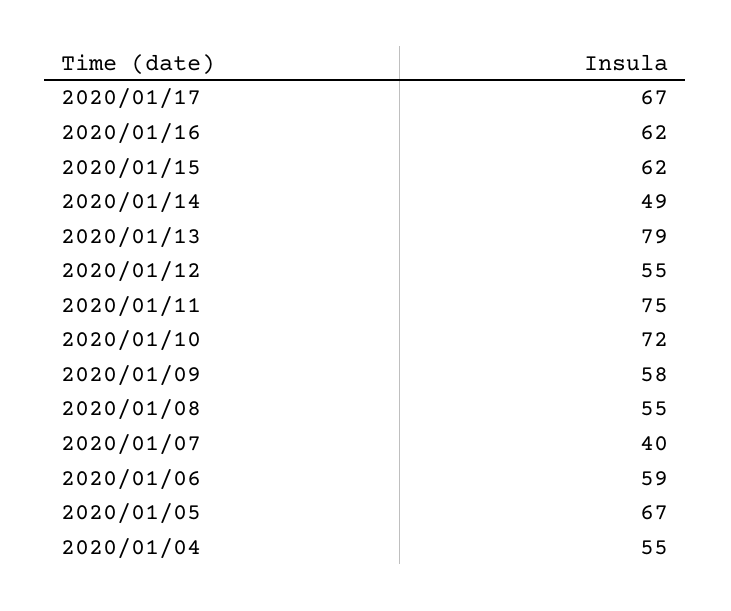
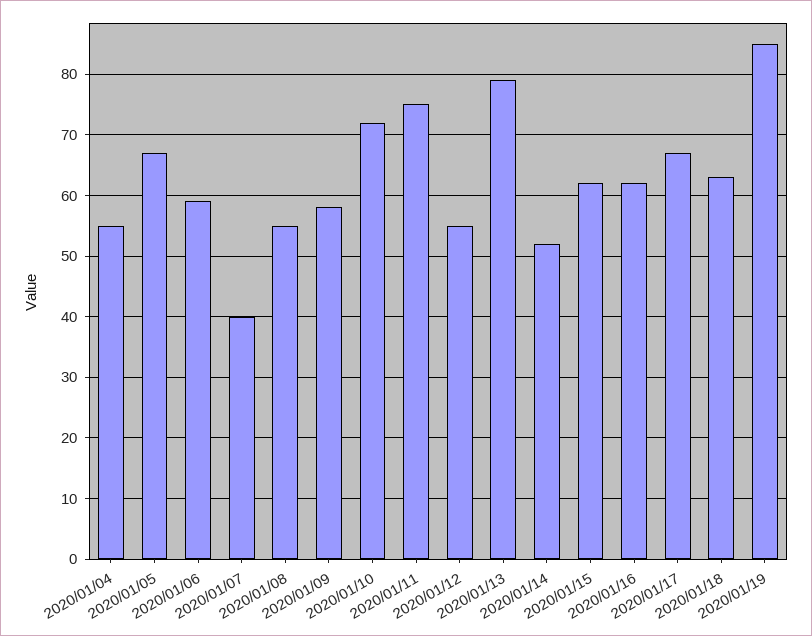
2020/01/14: 49 -> 52
2020/01/18: none -> 63
2020/01/19: none -> 85

